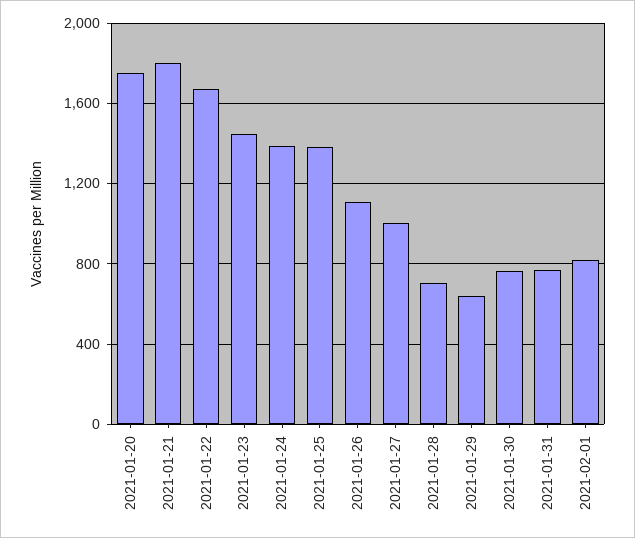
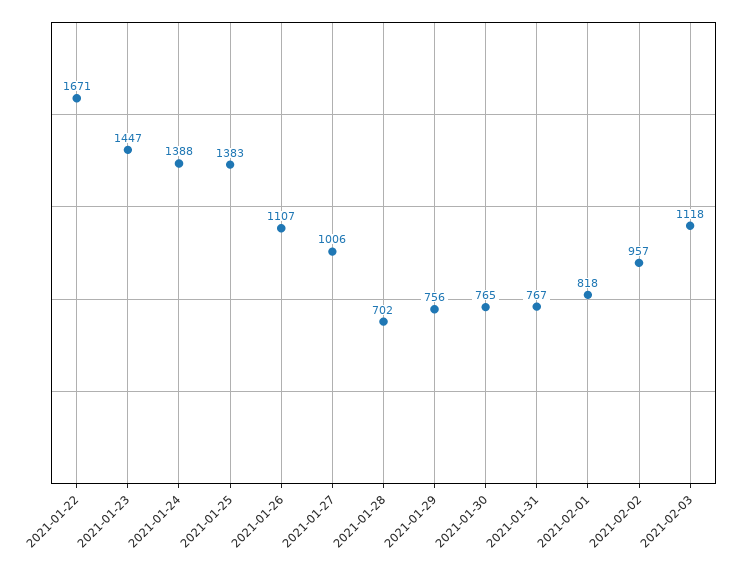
2021-01-20: 1750 -> none
2021-01-21: 1800 -> none
2021-01-29: 650 -> 756
2021-02-02: none -> 957
2021-02-03: none -> 1118

